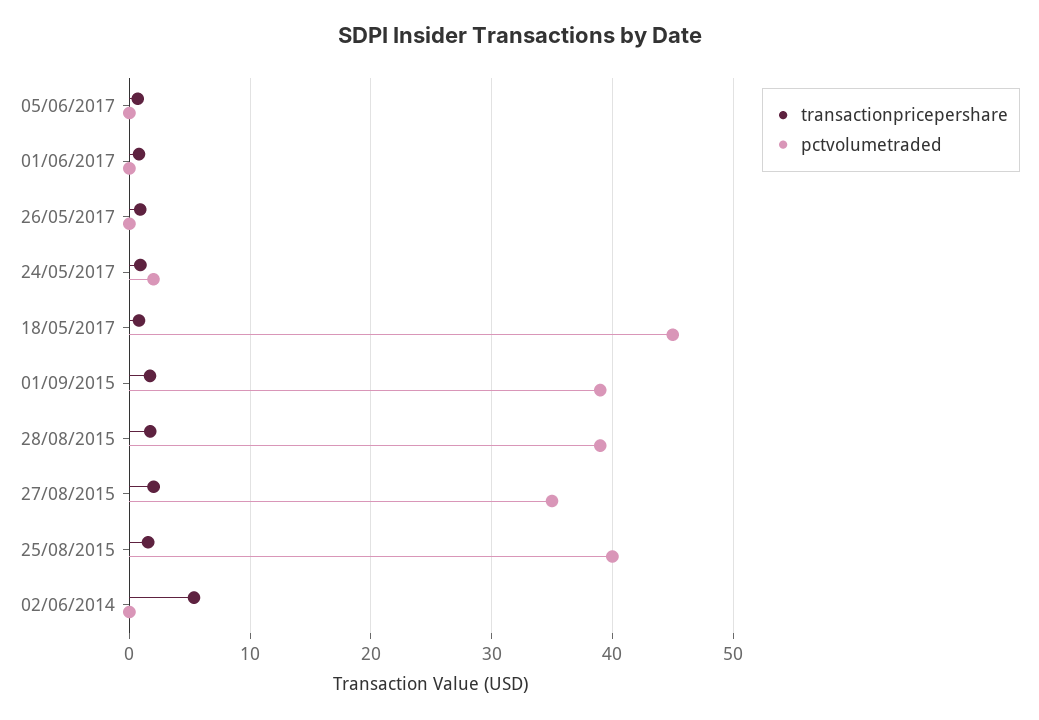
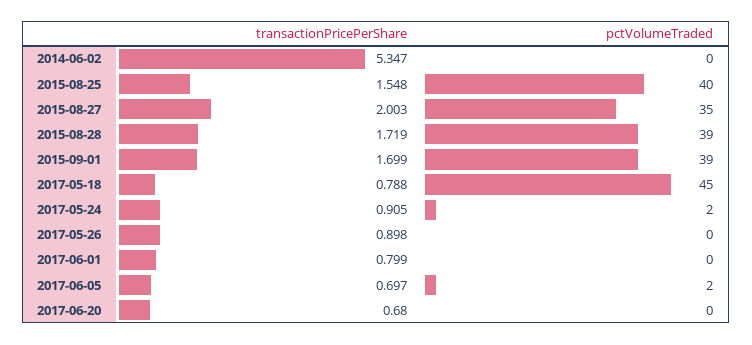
pctvolumetraded, 05/06/2017: 0 -> 2
transactionpricepershare, 2017-06-20: none -> 0.68
pctvolumetraded, 2017-06-20: none -> 0

